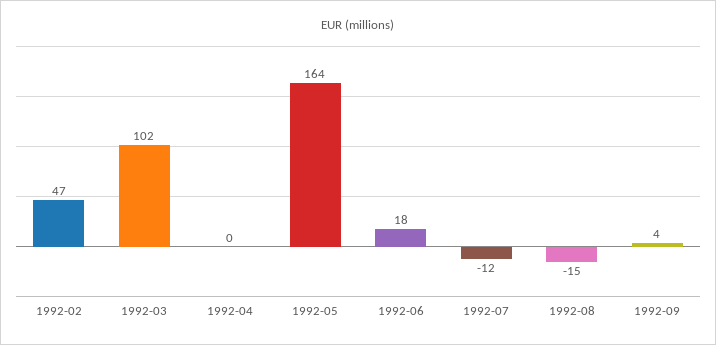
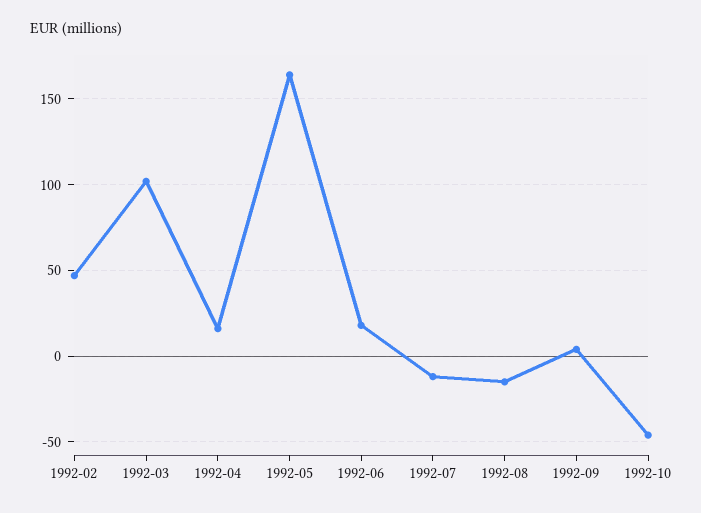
1992-04: 0 -> 15
1992-10: none -> -45

